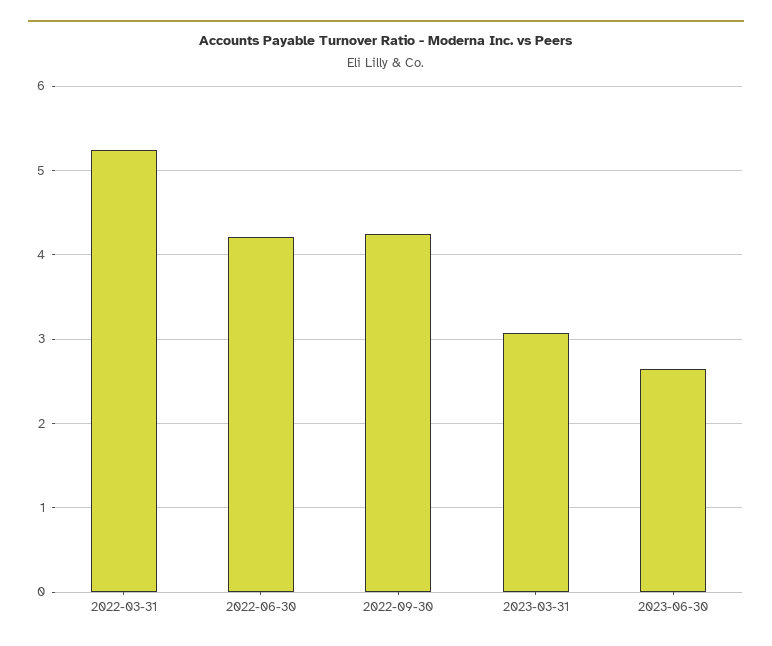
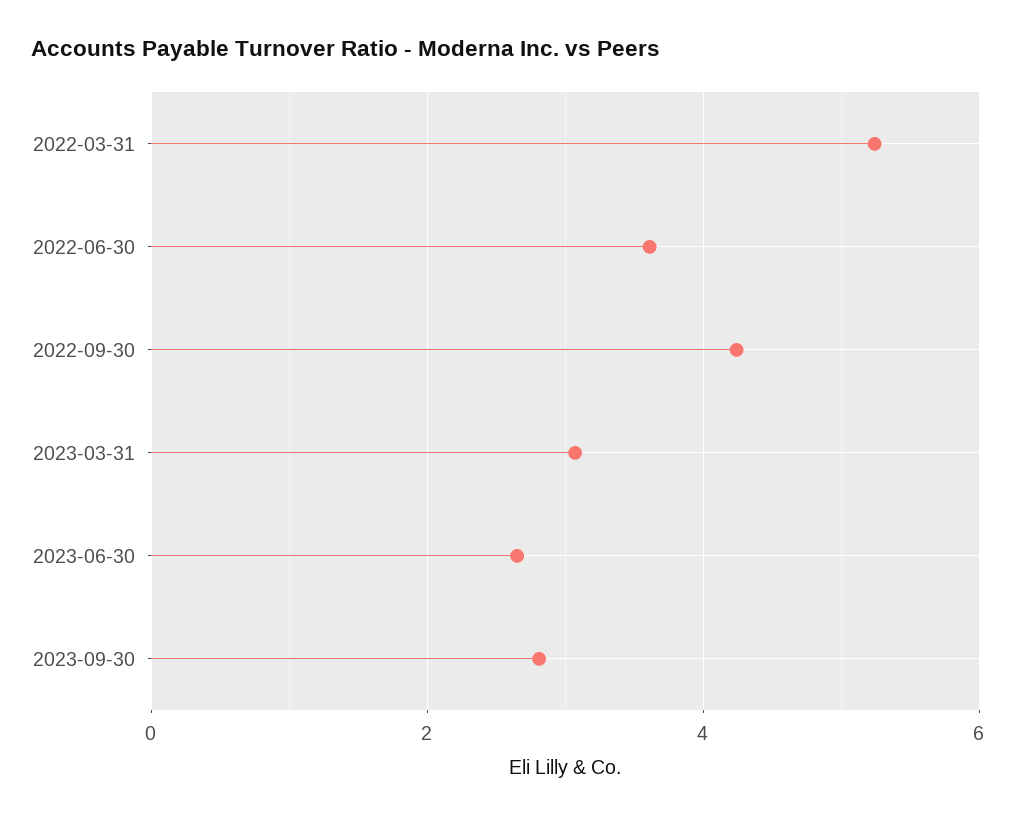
2022-06-30: 4.2 -> 3.6
2023-09-30: none -> 2.8

